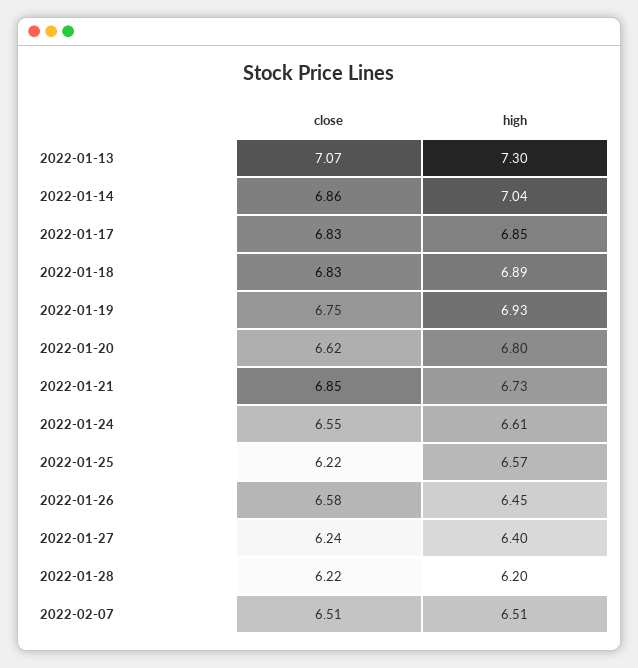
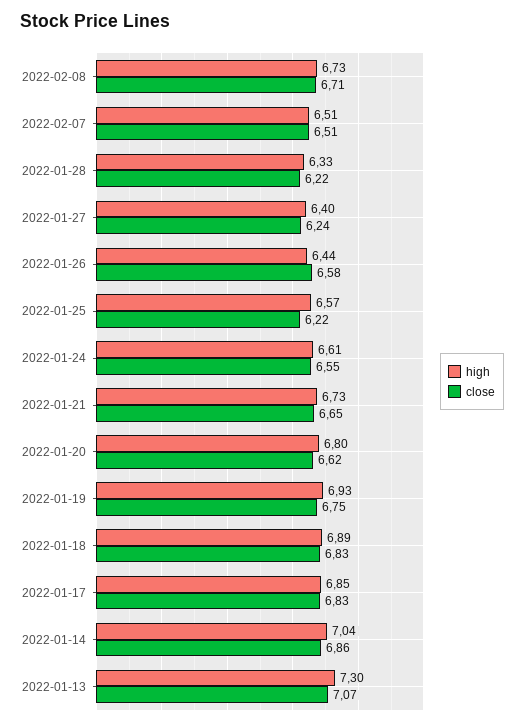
close, 2022-01-21: 6.85 -> 6.65
high, 2022-01-26: 6.45 -> 6.44
high, 2022-01-28: 6.2 -> 6.33
high, 2022-02-08: none -> 6.73
close, 2022-02-08: none -> 6.71

